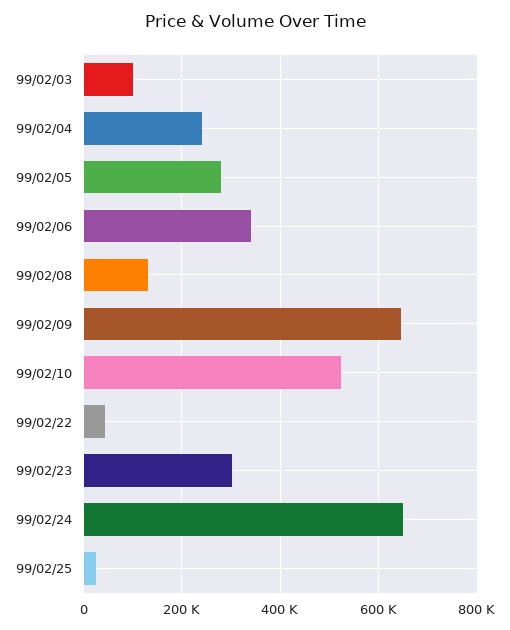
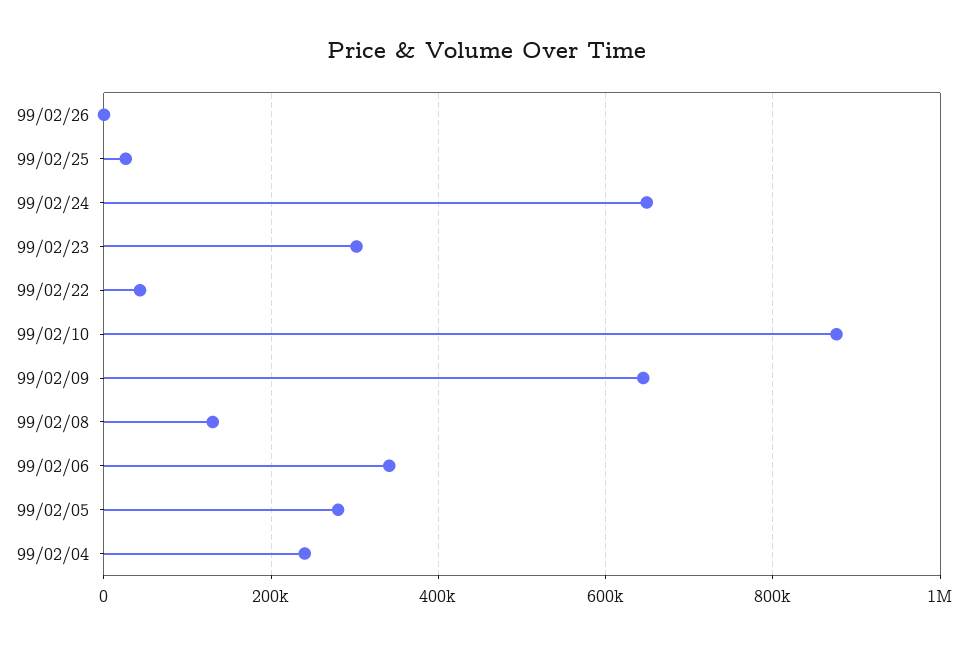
99/02/03: 100000 -> none
99/02/10: 520000 -> 880000
99/02/26: none -> 0

